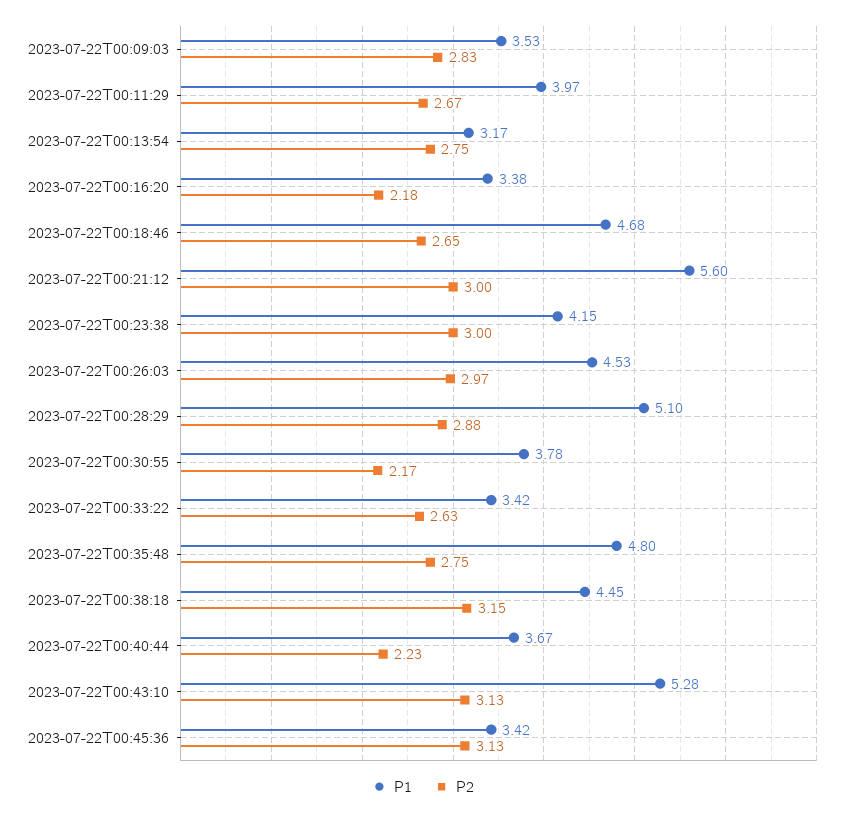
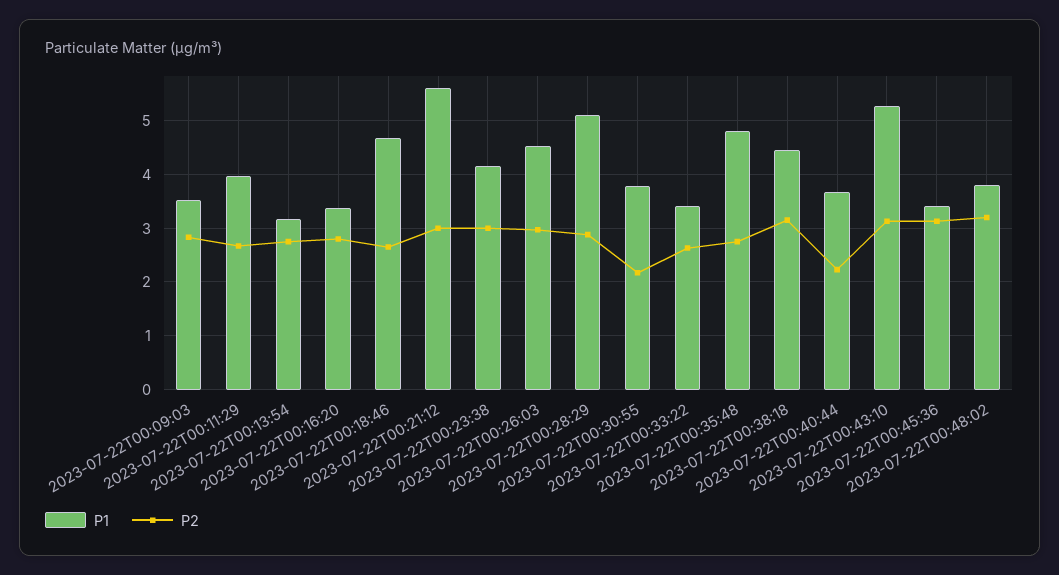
P2, 2023-07-22T00:16:20: 2.18 -> 2.8
P1, 2023-07-22T00:48:02: none -> 3.8
P2, 2023-07-22T00:48:02: none -> 3.2

